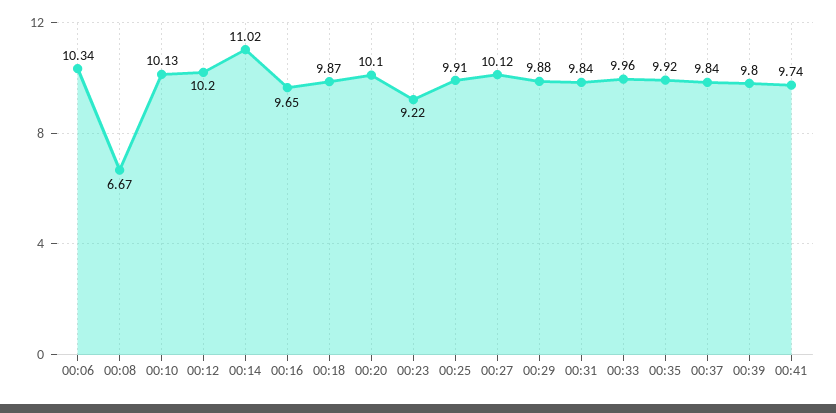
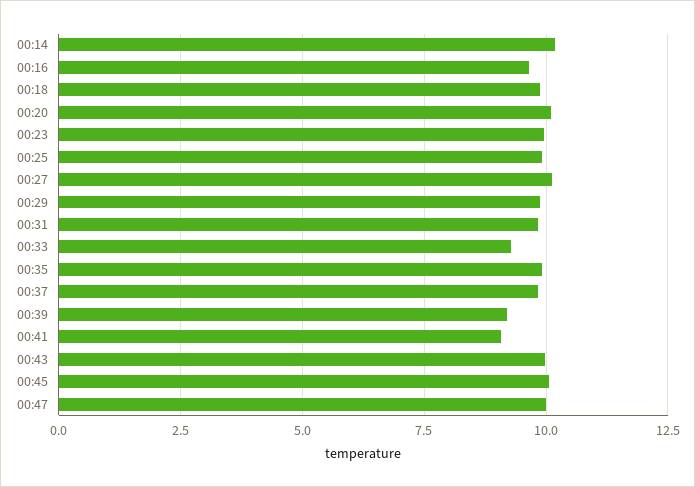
00:06: 10.34 -> none
00:08: 6.67 -> none
00:10: 10.13 -> none
00:12: 10.2 -> none
00:14: 11.02 -> 10.25
00:23: 9.22 -> 10
00:33: 9.96 -> 9.25
00:39: 9.8 -> 9.25
00:41: 9.74 -> 9
00:43: none -> 10
00:45: none -> 10
00:47: none -> 10

